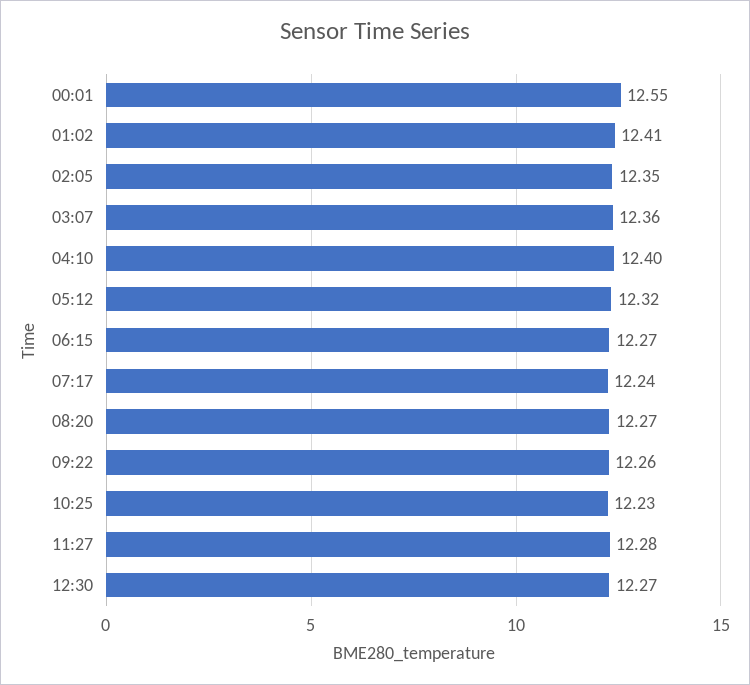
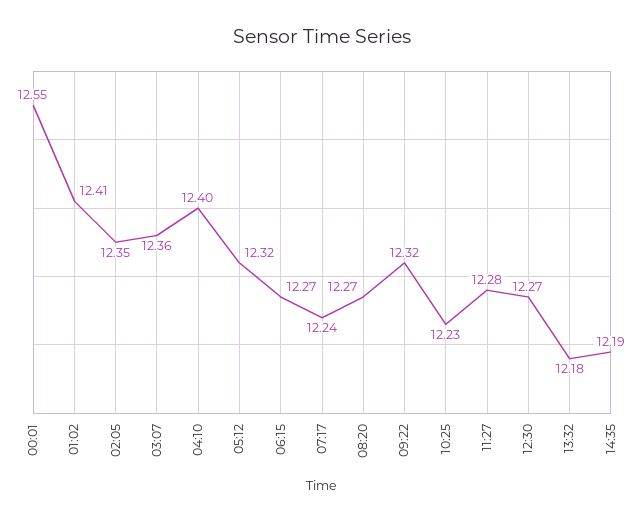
09:22: 12.26 -> 12.32
13:32: none -> 12.18
14:35: none -> 12.19

